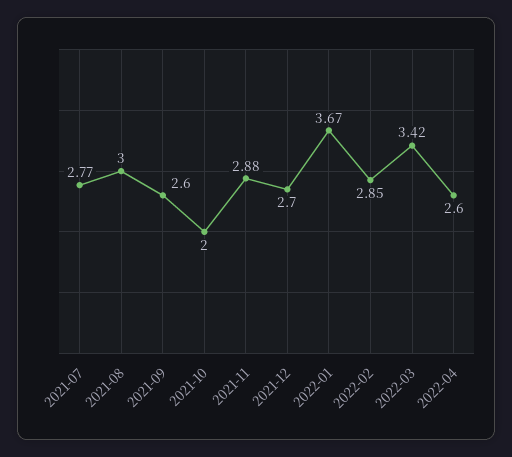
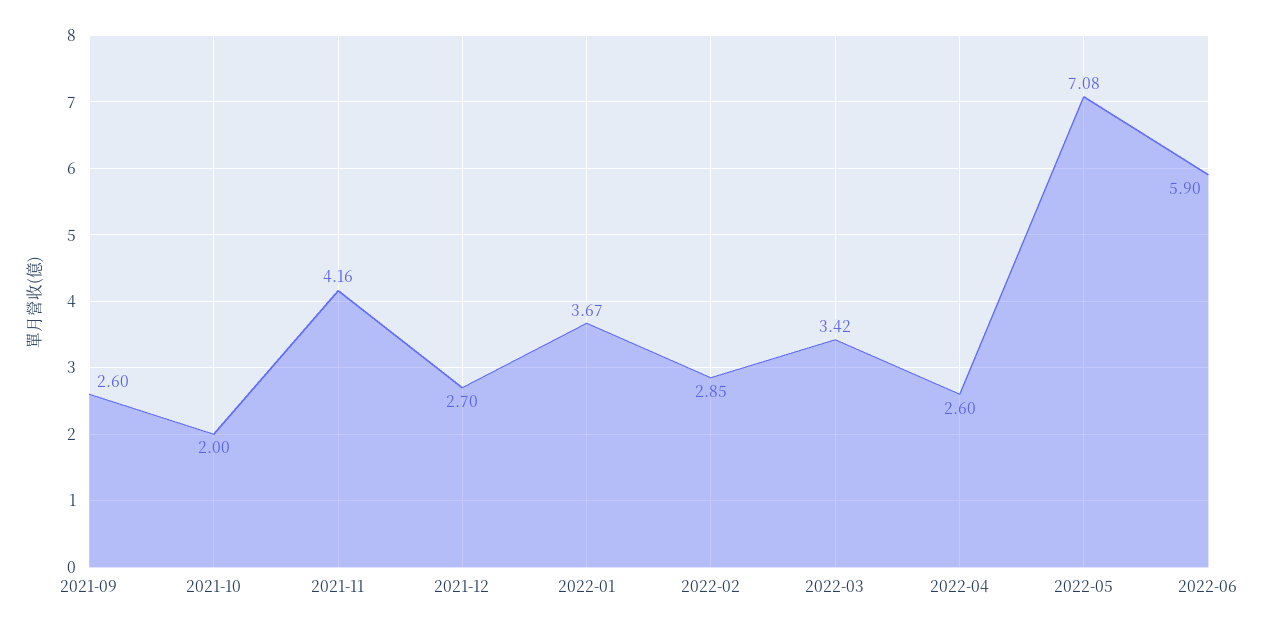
2021-07: 2.77 -> none
2021-08: 3 -> none
2021-11: 2.88 -> 4.16
2022-05: none -> 7.08
2022-06: none -> 5.9

